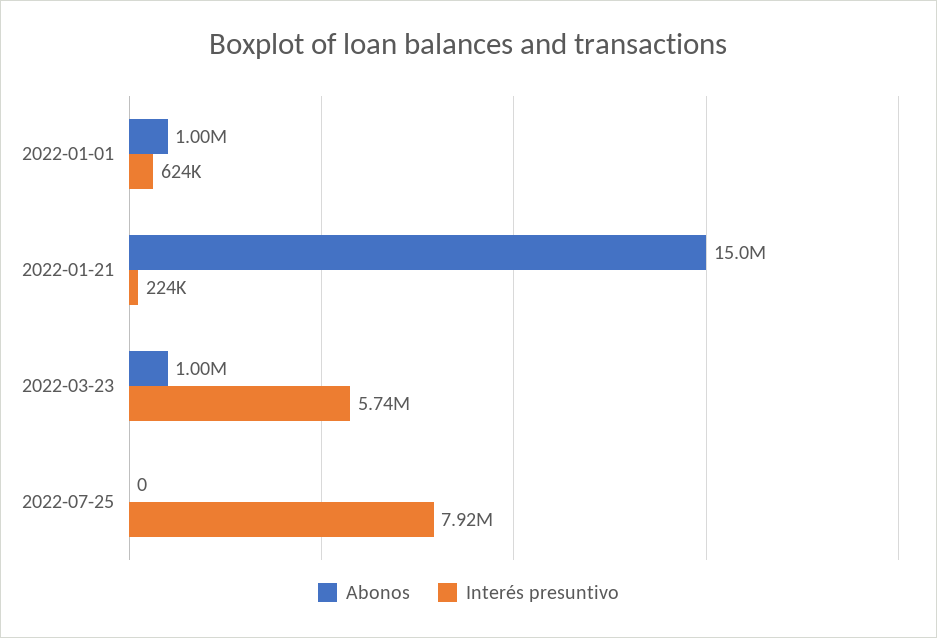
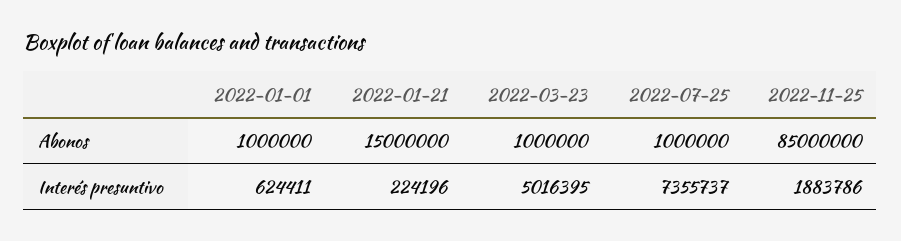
Interés presuntivo, 2022-03-23: 5740000 -> 5016395
Abonos, 2022-07-25: 0 -> 1000000
Interés presuntivo, 2022-07-25: 7920000 -> 7355737
Abonos, 2022-11-25: none -> 85000000
Interés presuntivo, 2022-11-25: none -> 1883786

